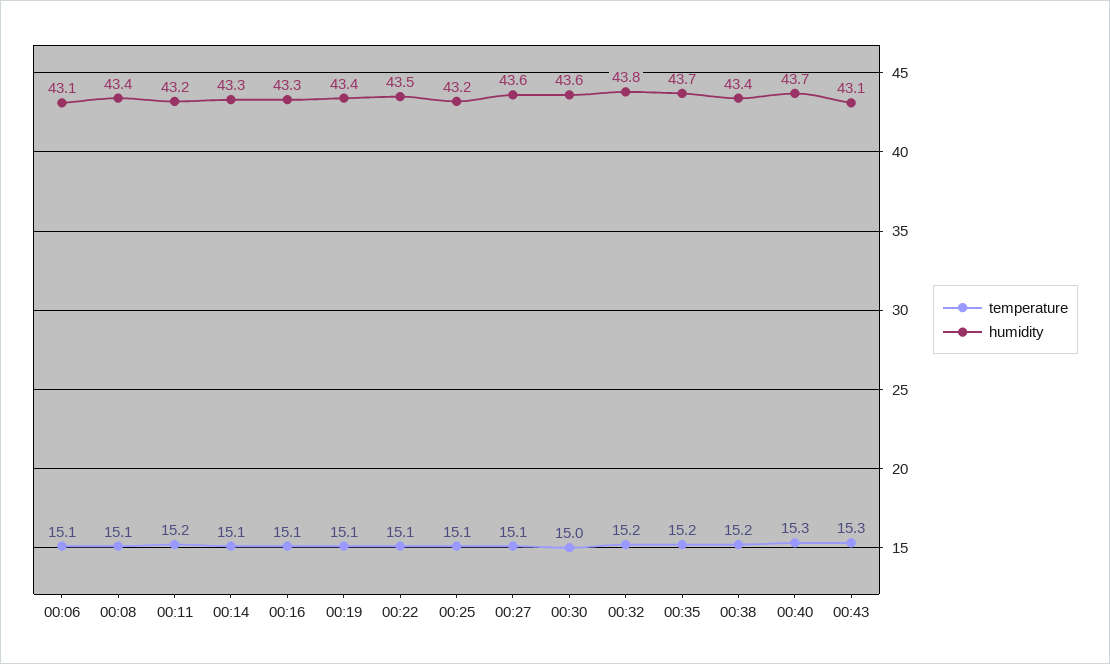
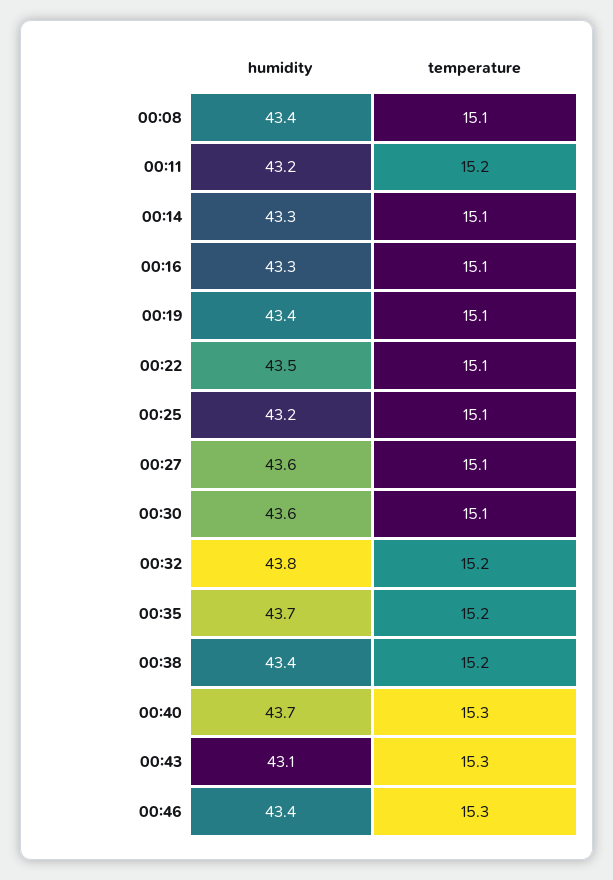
temperature, 00:06: 15.1 -> none
humidity, 00:06: 43.1 -> none
temperature, 00:30: 15 -> 15.1
humidity, 00:46: none -> 43.4
temperature, 00:46: none -> 15.3

